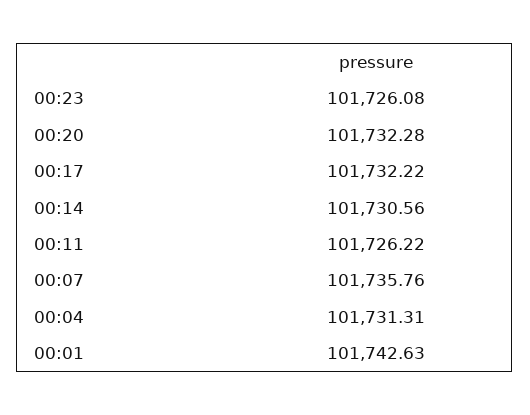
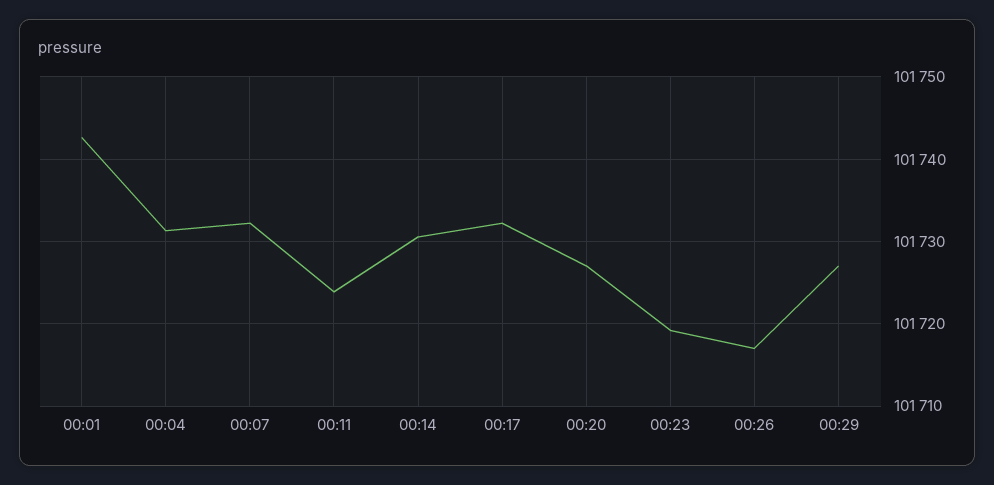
00:23: 101726.08 -> 101719
00:20: 101732.28 -> 101727
00:11: 101726.22 -> 101724
00:07: 101735.76 -> 101732
00:26: none -> 101717
00:29: none -> 101727

